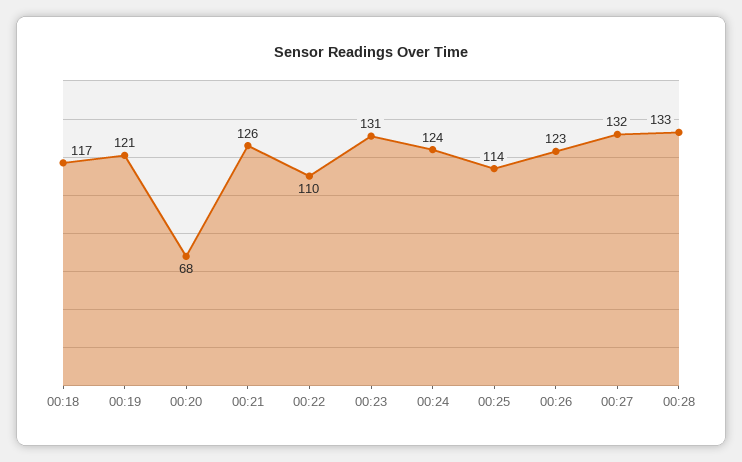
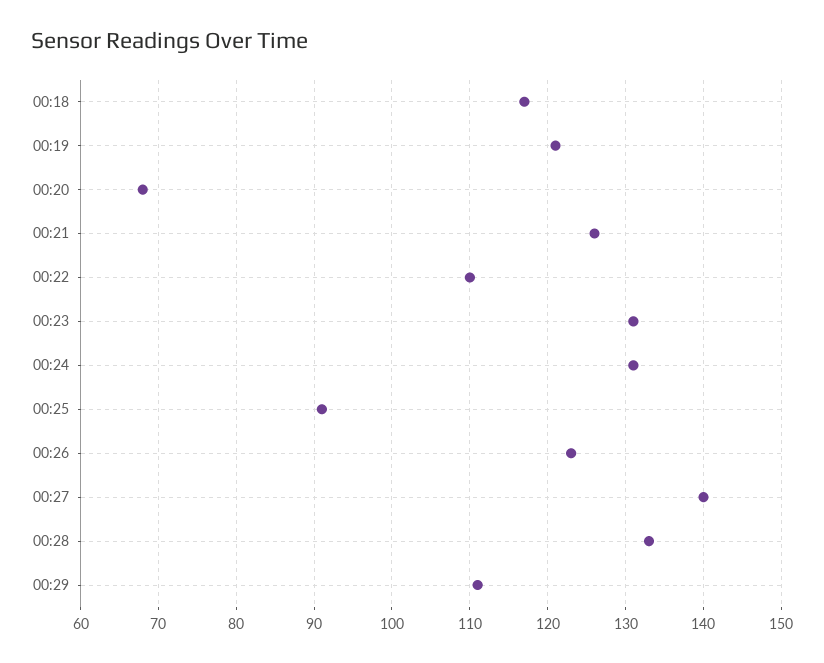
00:24: 124 -> 131
00:25: 114 -> 91
00:27: 132 -> 140
00:29: none -> 111

